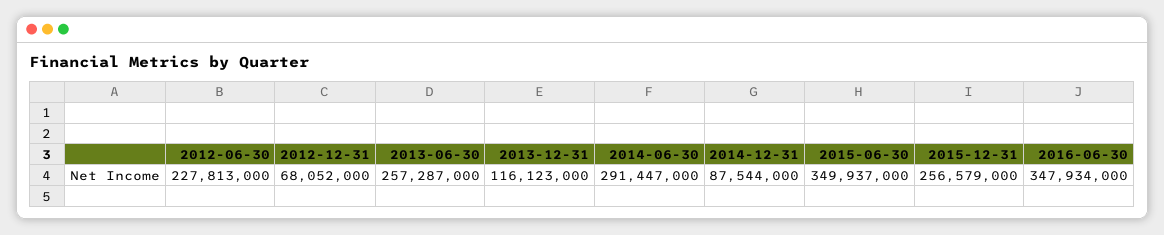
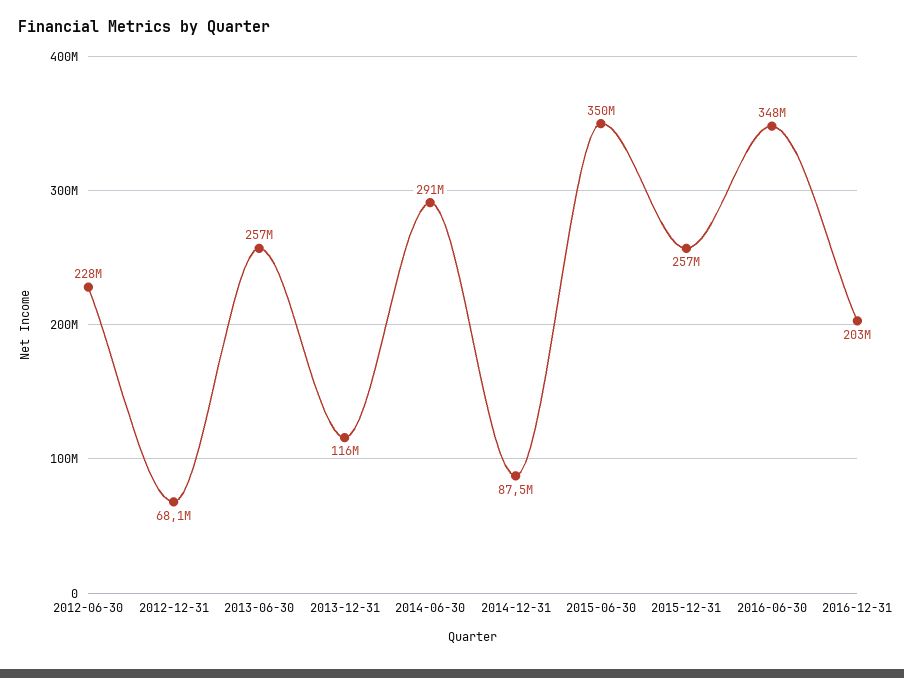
2016-12-31: none -> 203000000

